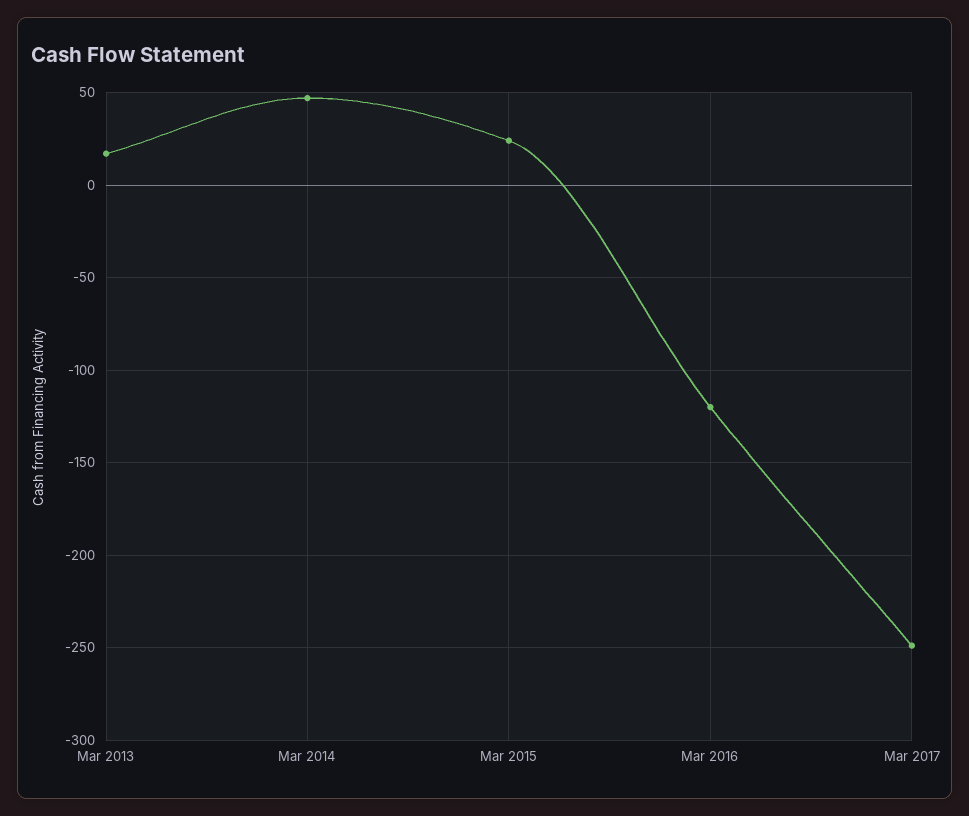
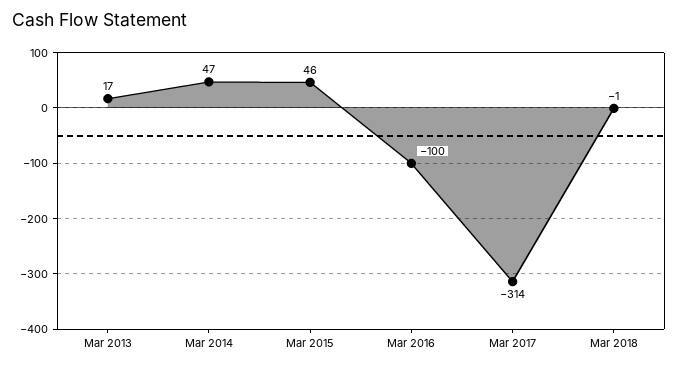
Mar 2015: 25 -> 46
Mar 2016: -120 -> -100
Mar 2017: -250 -> -314
Mar 2018: none -> -1

